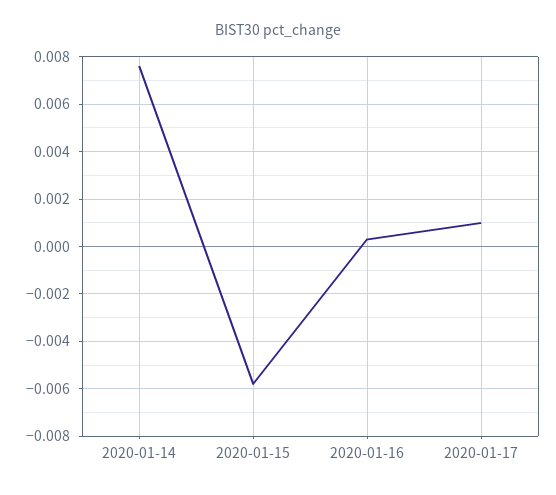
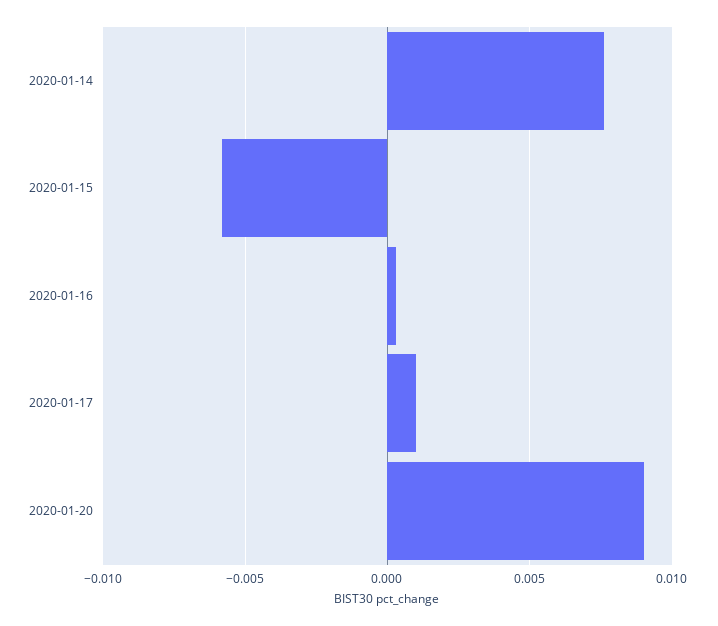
2020-01-20: none -> 0.009

